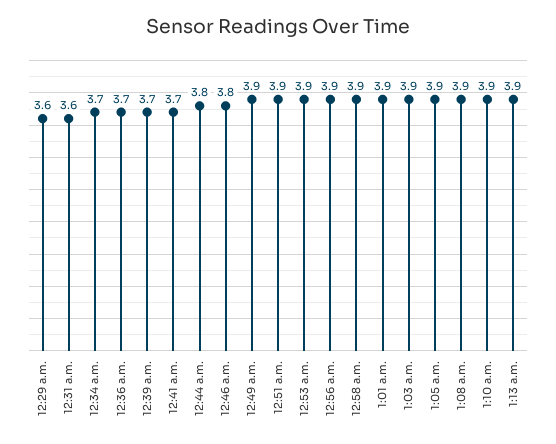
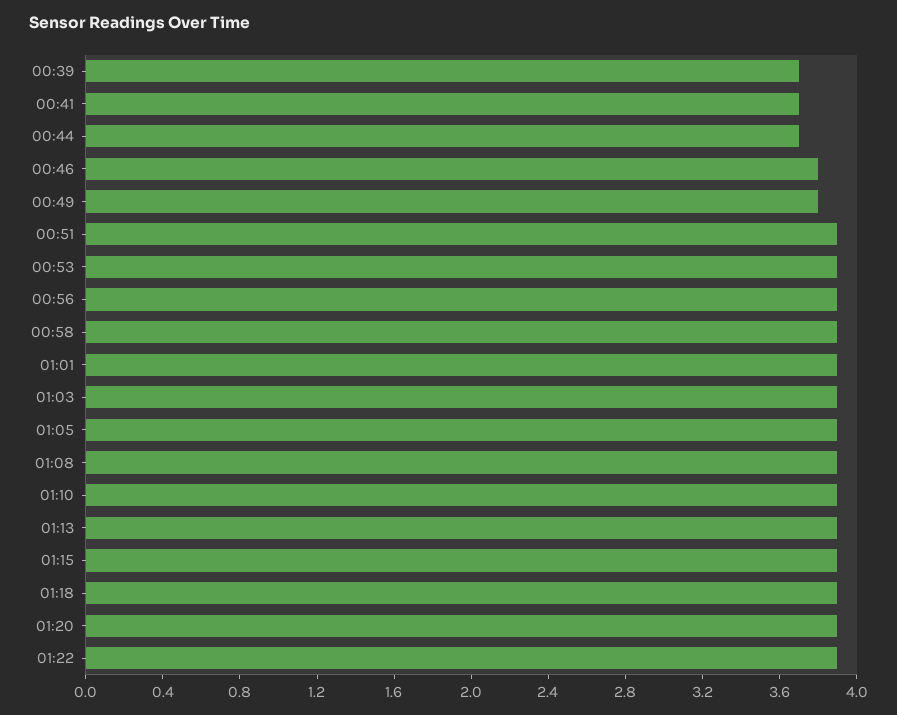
12:29 a.m.: 3.6 -> none
12:31 a.m.: 3.6 -> none
12:34 a.m.: 3.7 -> none
12:36 a.m.: 3.7 -> none
12:44 a.m.: 3.8 -> 3.7
12:49 a.m.: 3.9 -> 3.8
01:15: none -> 3.9
01:18: none -> 3.9
01:20: none -> 3.9
01:22: none -> 3.9

